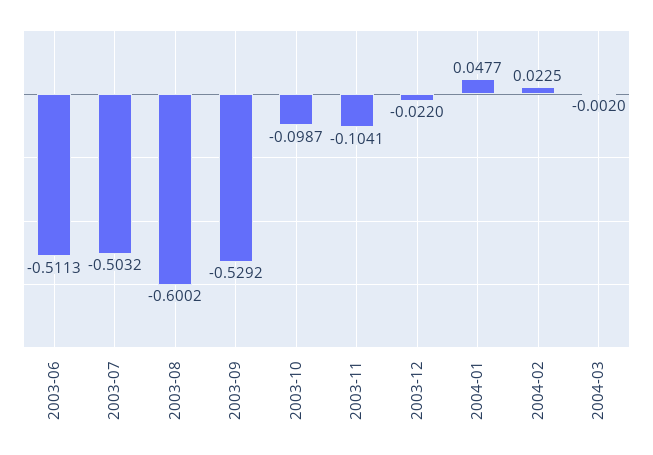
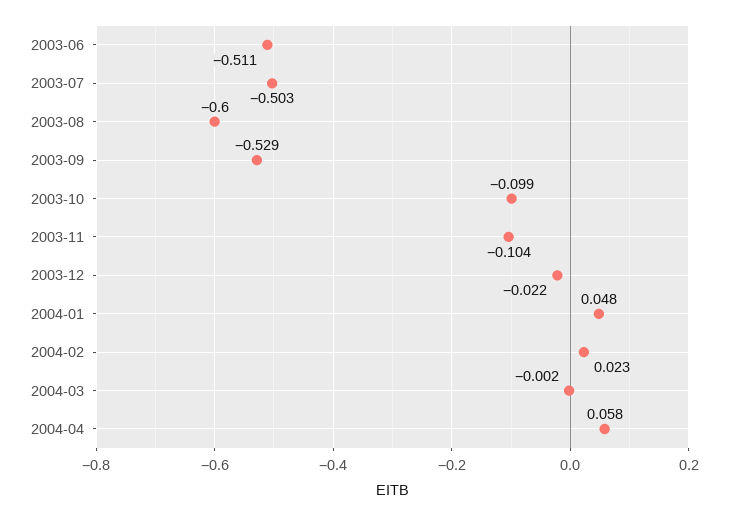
2004-04: none -> 0.058

